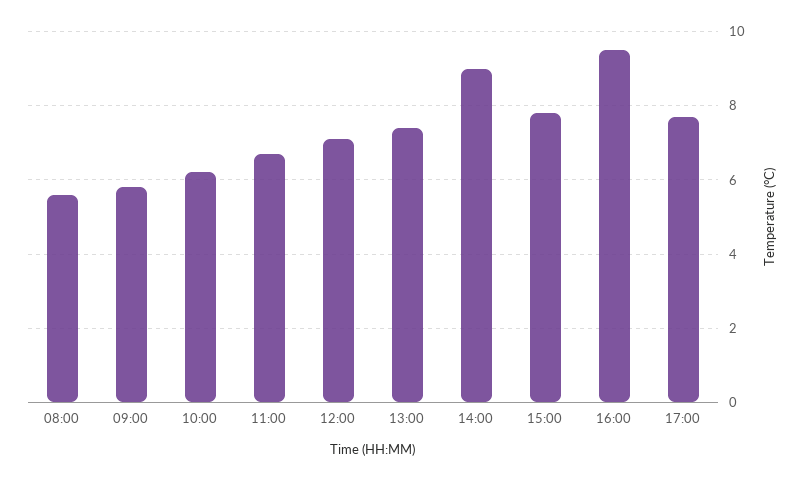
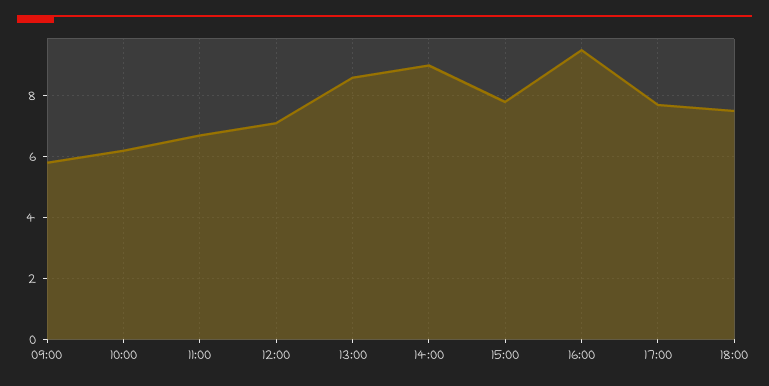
08:00: 5.5 -> none
13:00: 7.5 -> 8.5
18:00: none -> 7.5

